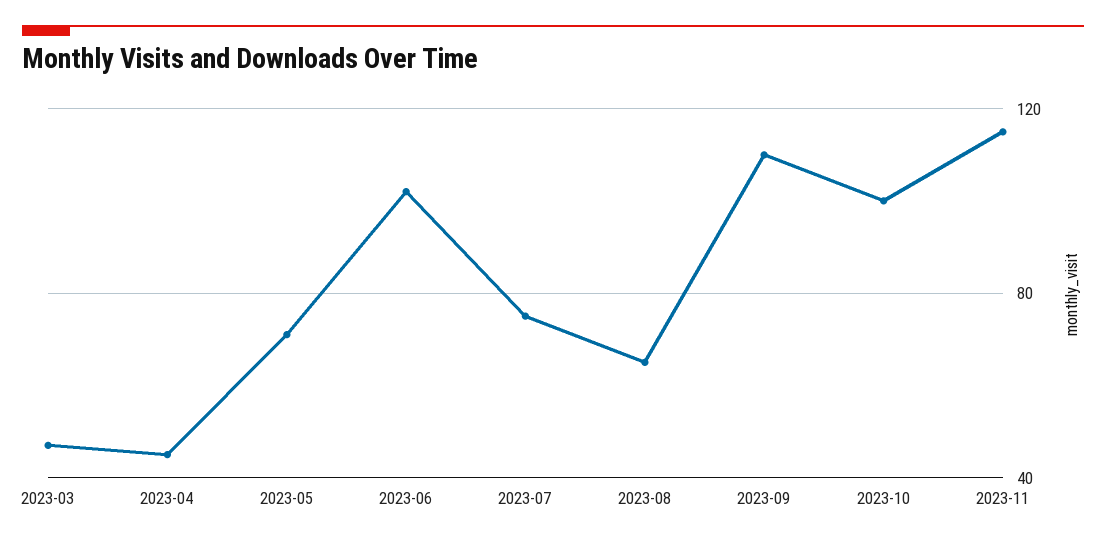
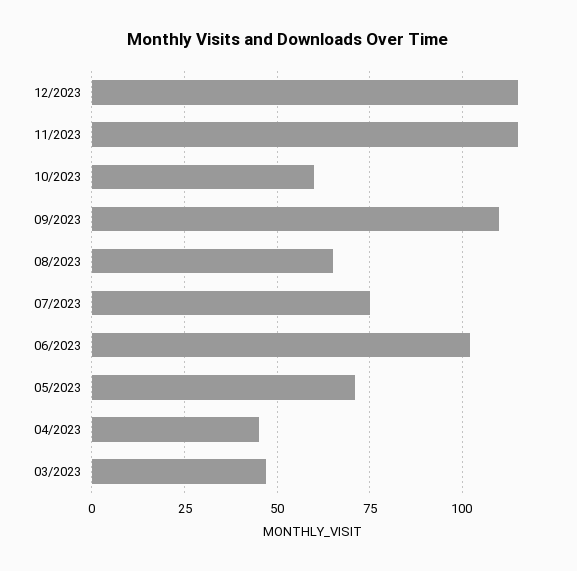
2023-10: 100 -> 60
12/2023: none -> 115

